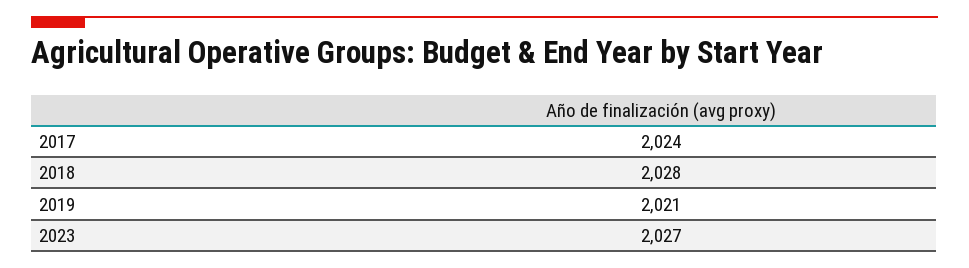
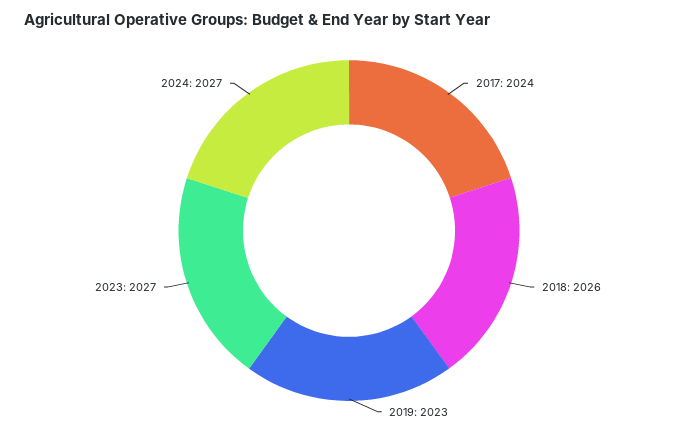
2018: 2028 -> 2026
2019: 2021 -> 2023
2024: none -> 2027

